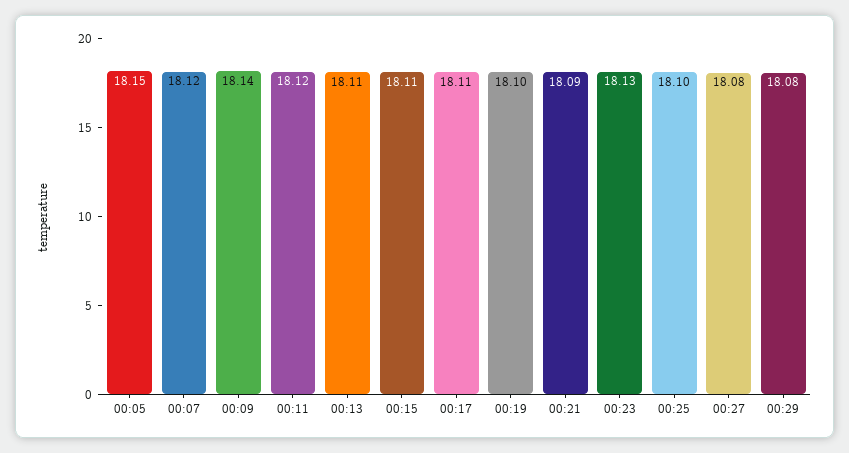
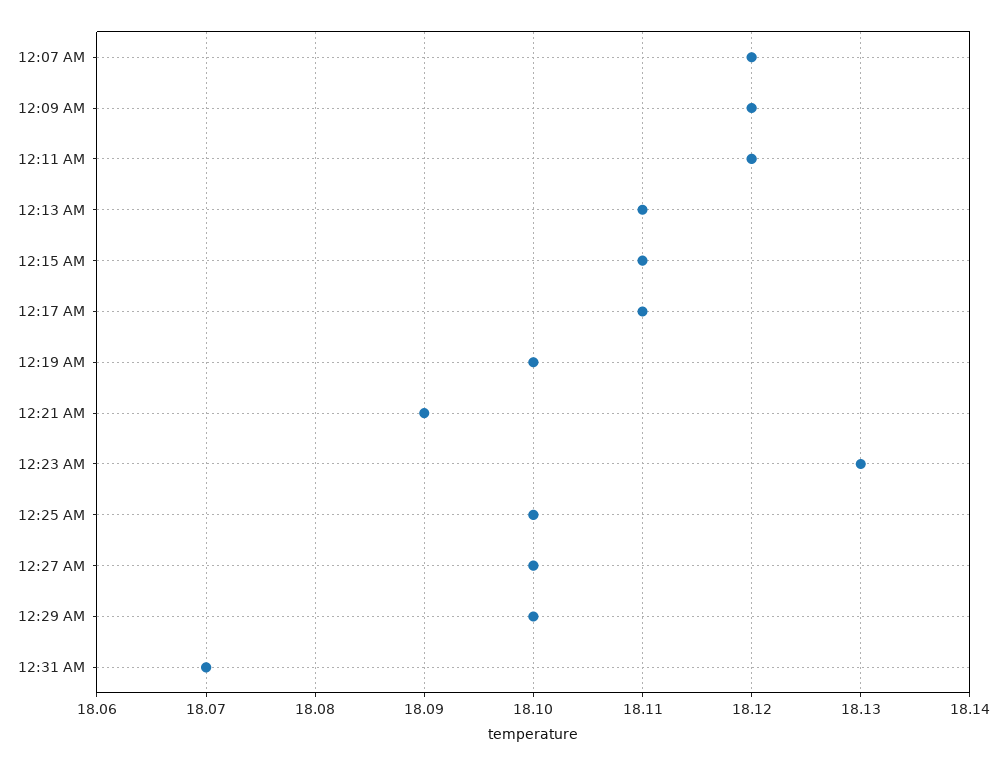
00:05: 18.15 -> none
00:09: 18.14 -> 18.12
00:27: 18.08 -> 18.1
00:29: 18.08 -> 18.1
12:31 AM: none -> 18.07

